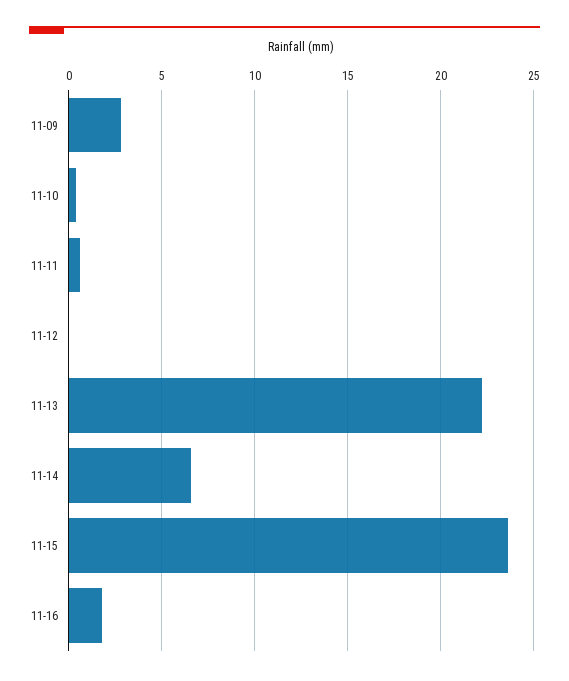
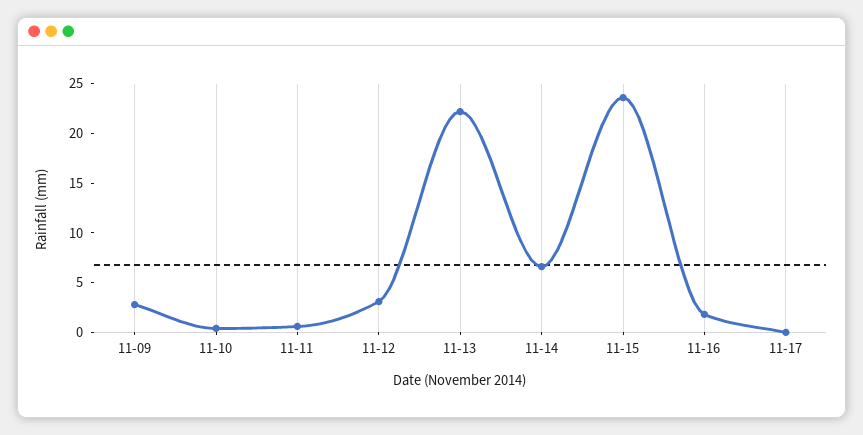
11-12: 0 -> 3
11-17: none -> 0

